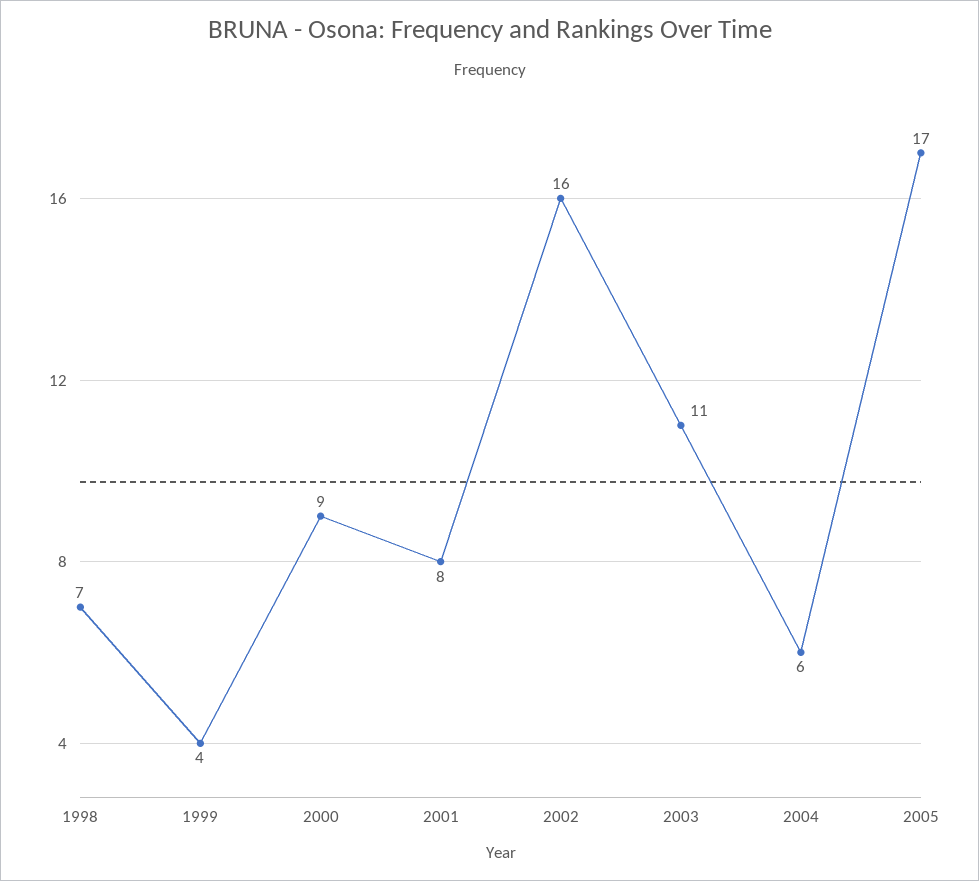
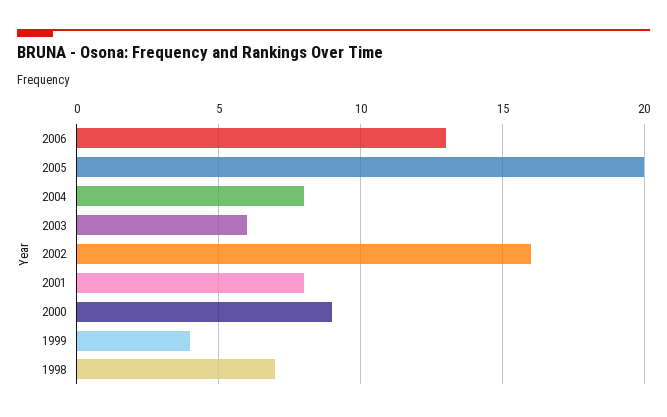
2003: 11 -> 6
2004: 6 -> 8
2005: 17 -> 20
2006: none -> 13

